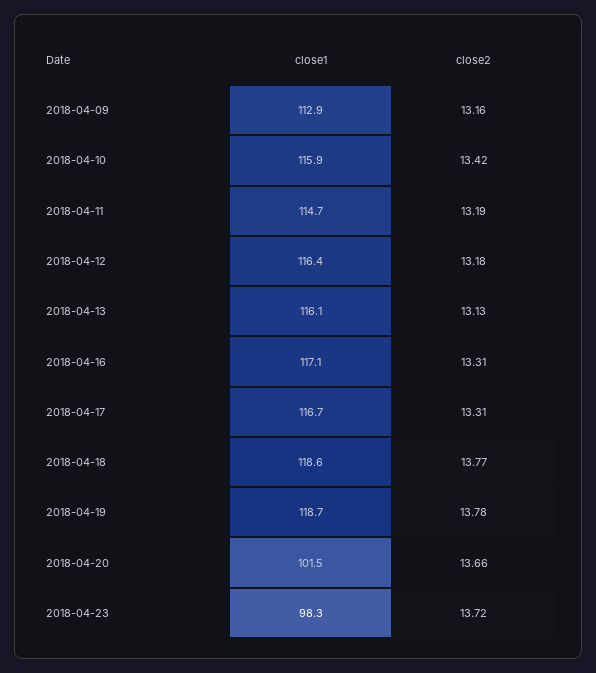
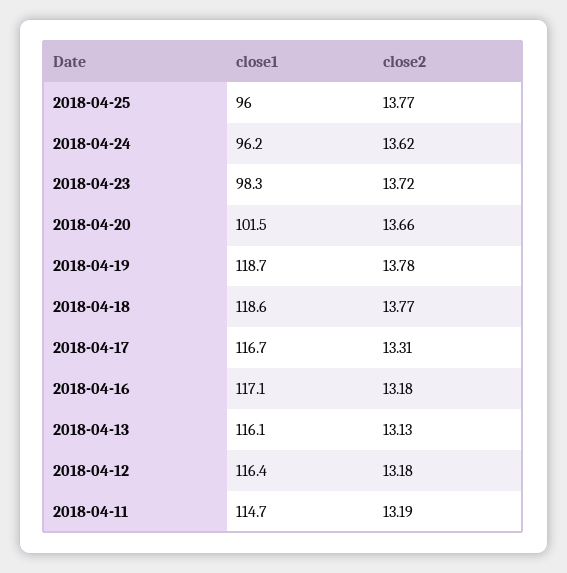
close1, 2018-04-09: 112.9 -> none
close2, 2018-04-09: 13.16 -> none
close1, 2018-04-10: 115.9 -> none
close2, 2018-04-10: 13.42 -> none
close2, 2018-04-16: 13.31 -> 13.18
close1, 2018-04-25: none -> 96
close2, 2018-04-25: none -> 13.77
close1, 2018-04-24: none -> 96.2
close2, 2018-04-24: none -> 13.62

